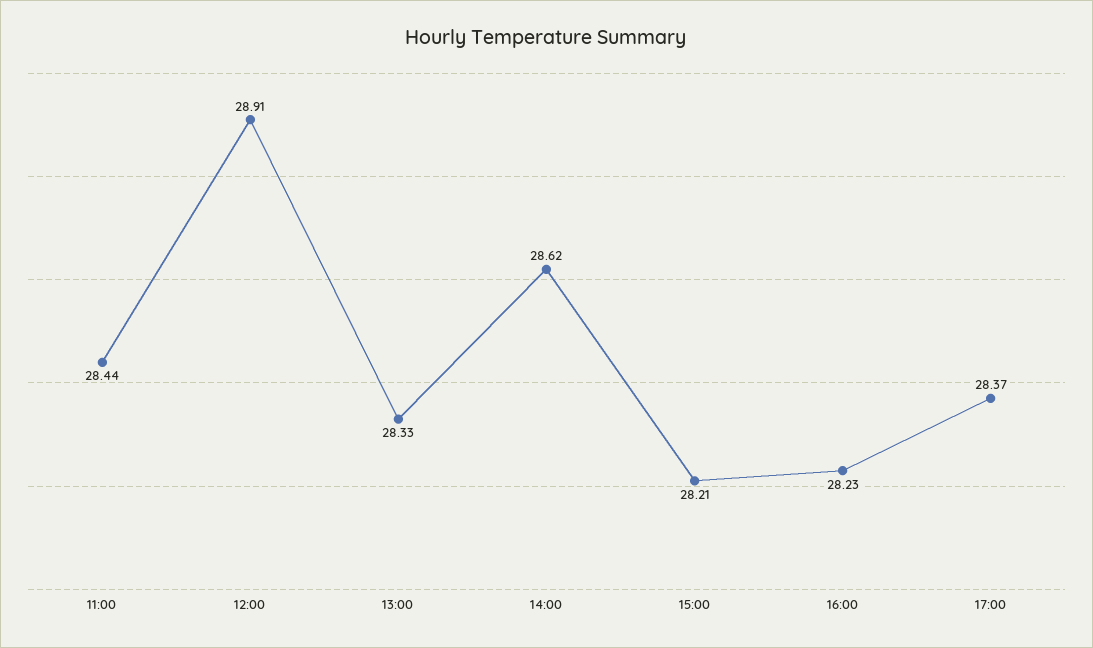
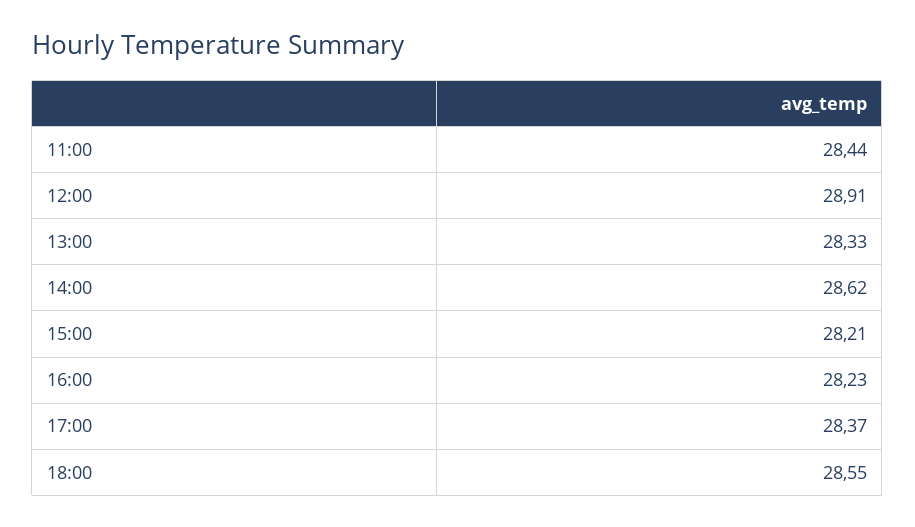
18:00: none -> 28.55

